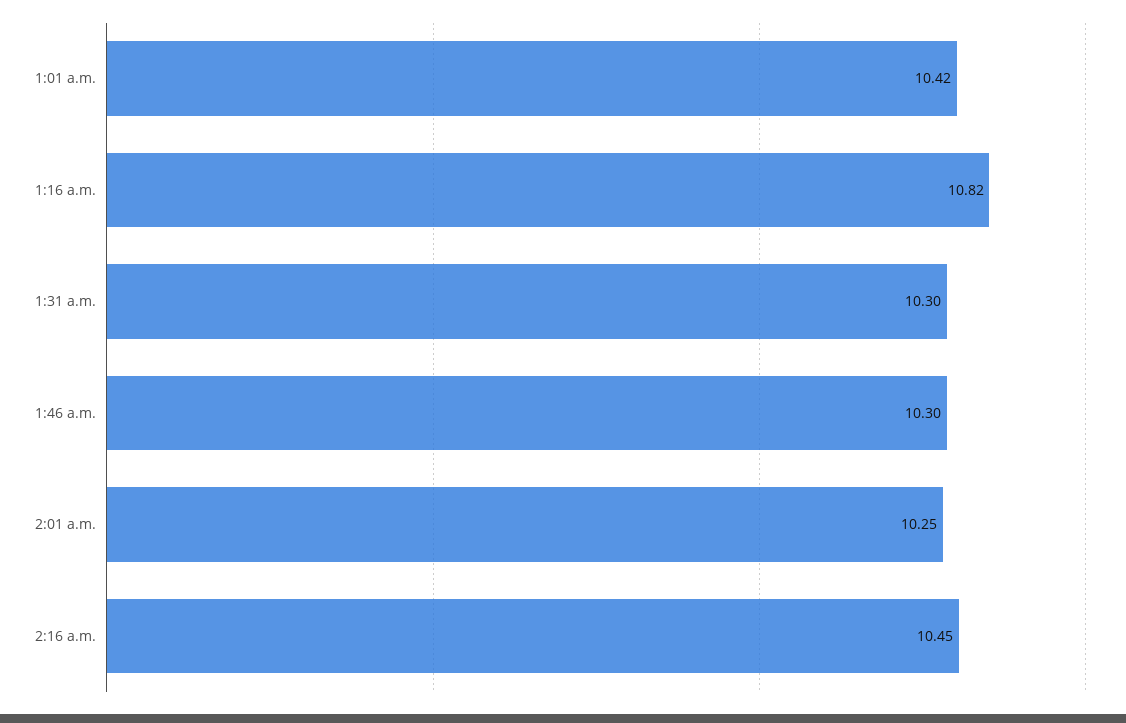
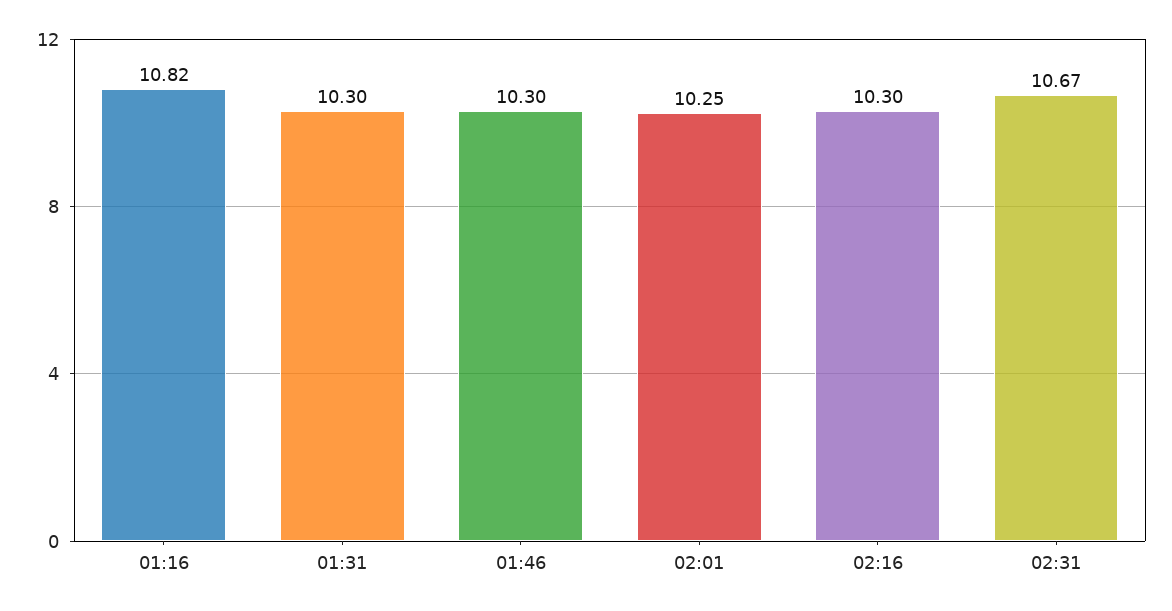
1:01 a.m.: 10.42 -> none
2:16 a.m.: 10.45 -> 10.3
02:31: none -> 10.67

